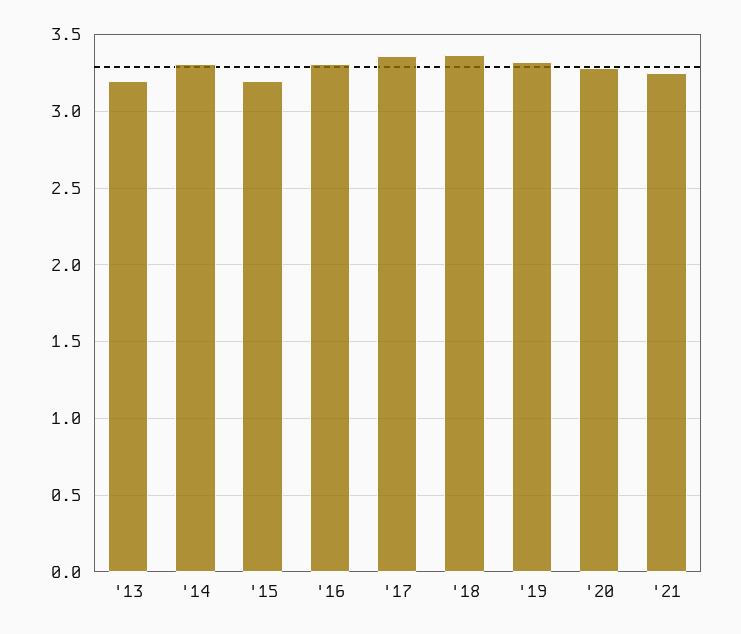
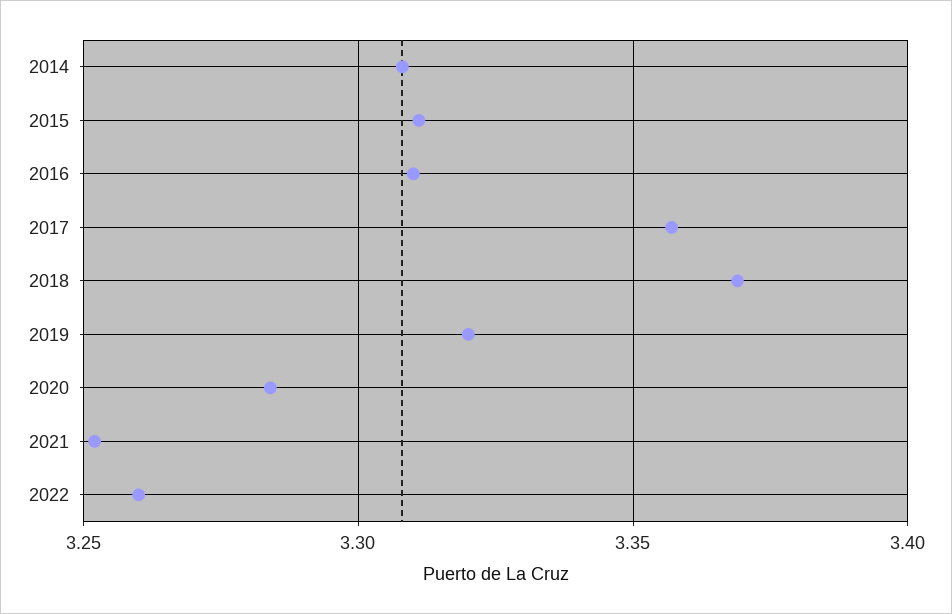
'13: 3.2 -> none
'15: 3.2 -> 3.31
2022: none -> 3.26

